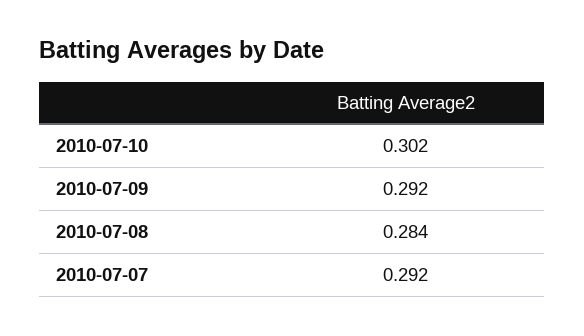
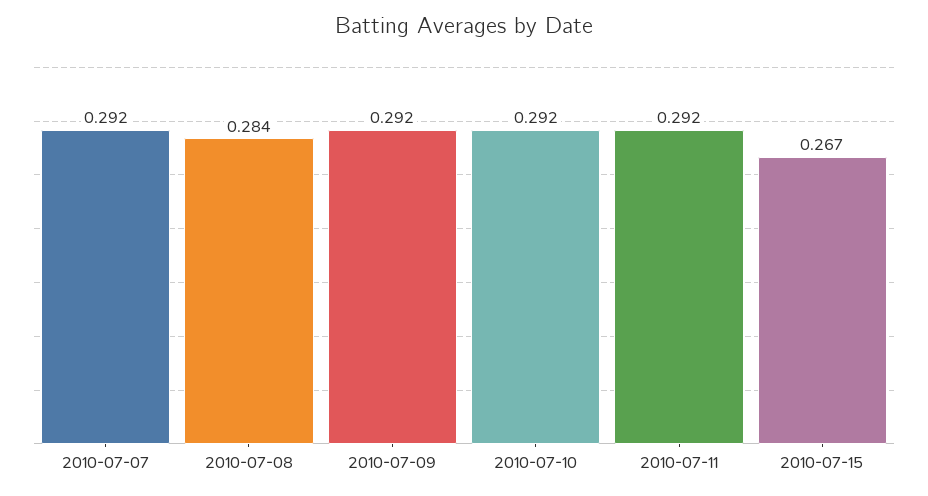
2010-07-10: 0.302 -> 0.292
2010-07-11: none -> 0.292
2010-07-15: none -> 0.267

